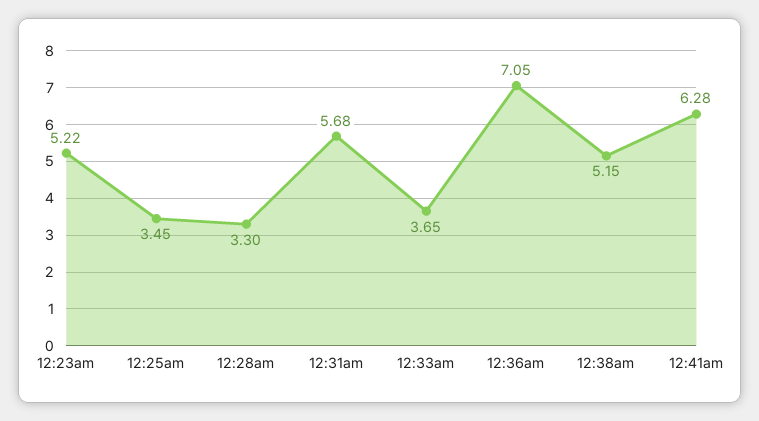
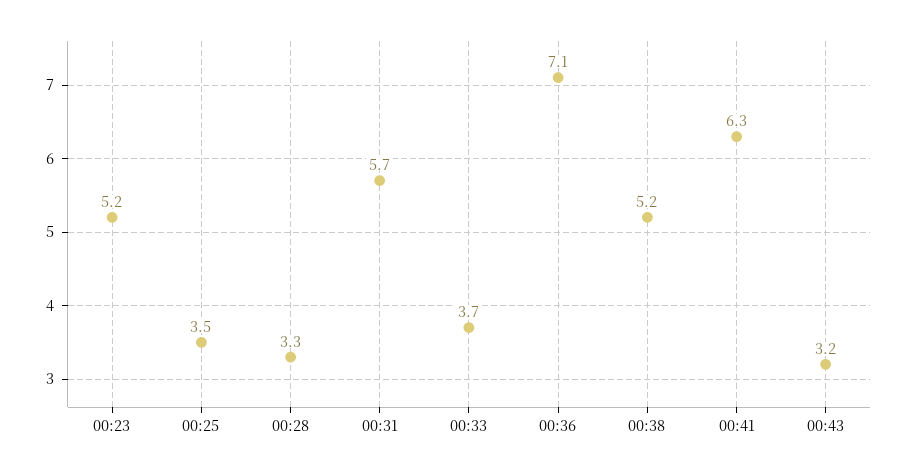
00:43: none -> 3.2

